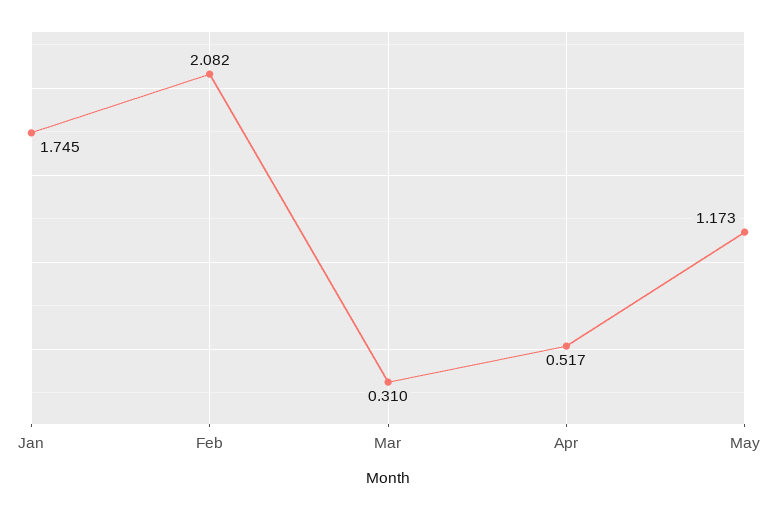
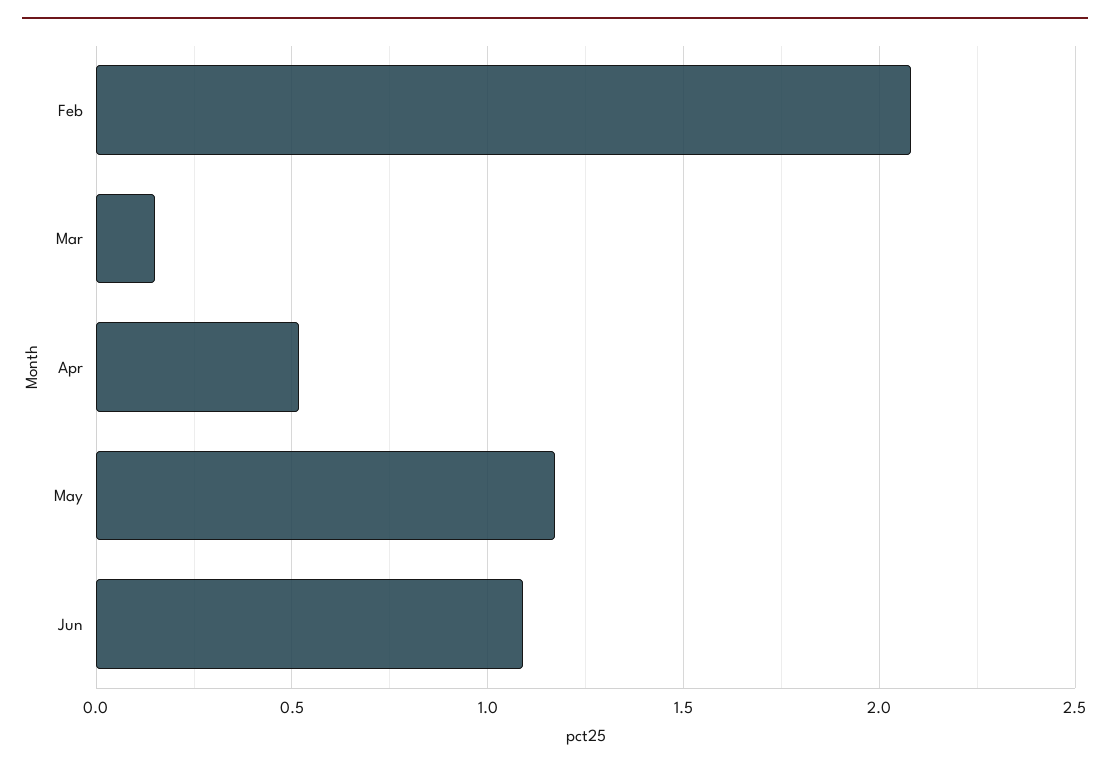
Jan: 1.745 -> none
Mar: 0.31 -> 0.15
Jun: none -> 1.1

